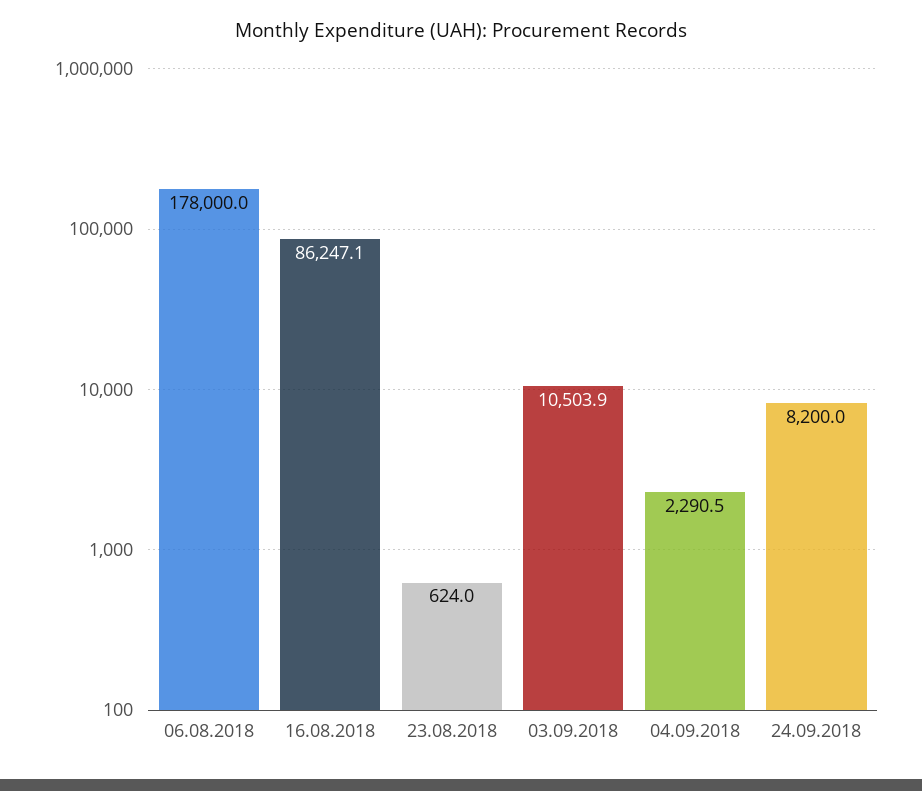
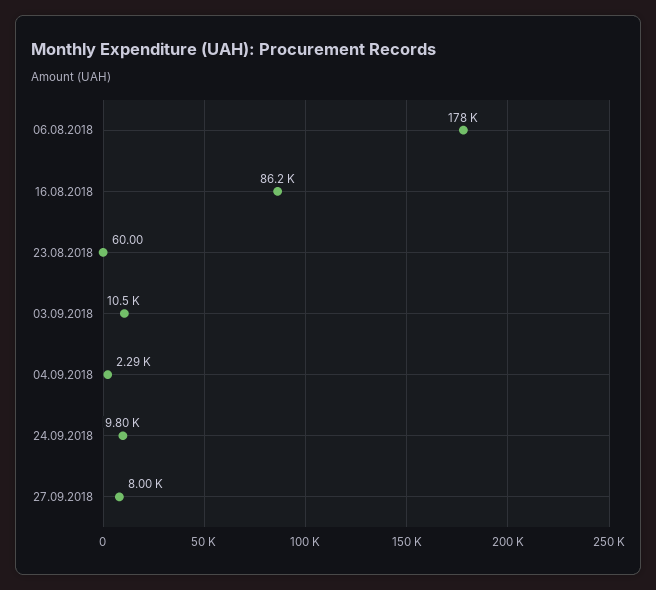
23.08.2018: 624 -> 60
24.09.2018: 8200 -> 9800
27.09.2018: none -> 8000

